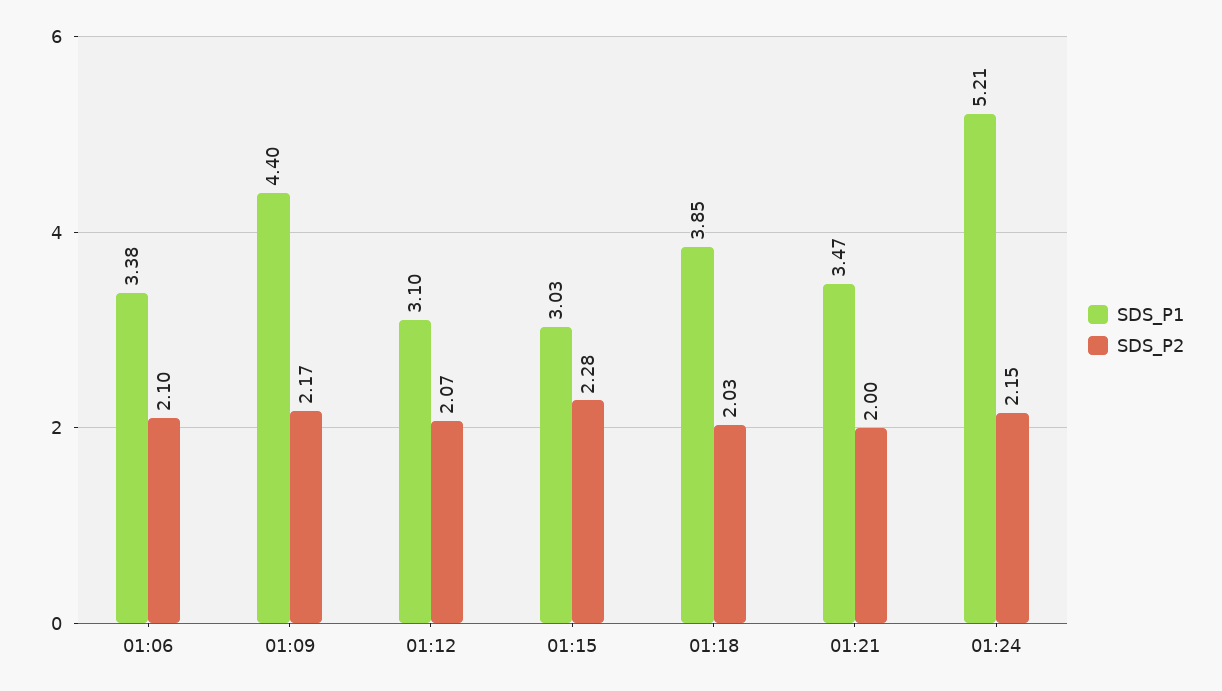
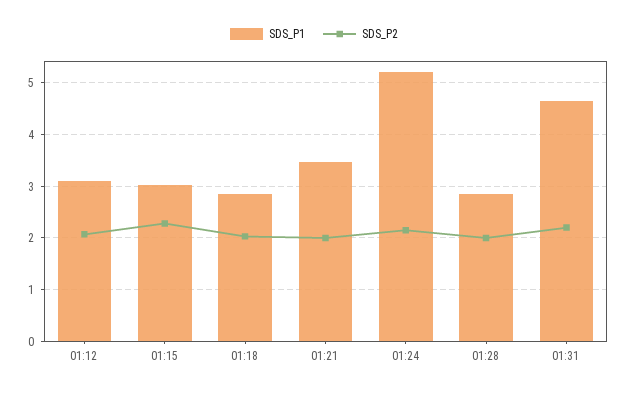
SDS_P1, 01:06: 3.38 -> none
SDS_P2, 01:06: 2.1 -> none
SDS_P1, 01:09: 4.4 -> none
SDS_P2, 01:09: 2.17 -> none
SDS_P1, 01:18: 3.85 -> 2.8
SDS_P1, 01:28: none -> 2.8
SDS_P2, 01:28: none -> 2
SDS_P1, 01:31: none -> 4.6
SDS_P2, 01:31: none -> 2.2

